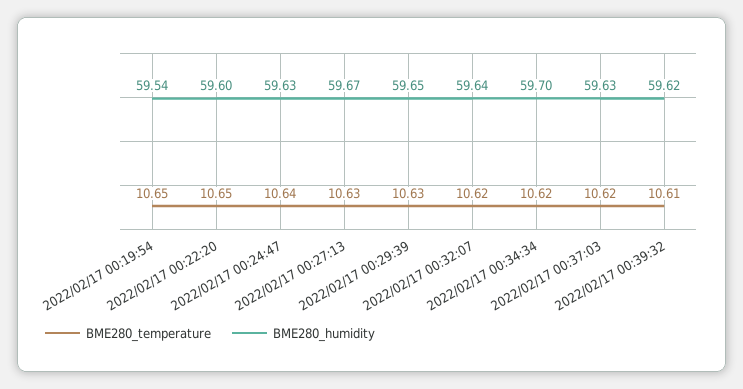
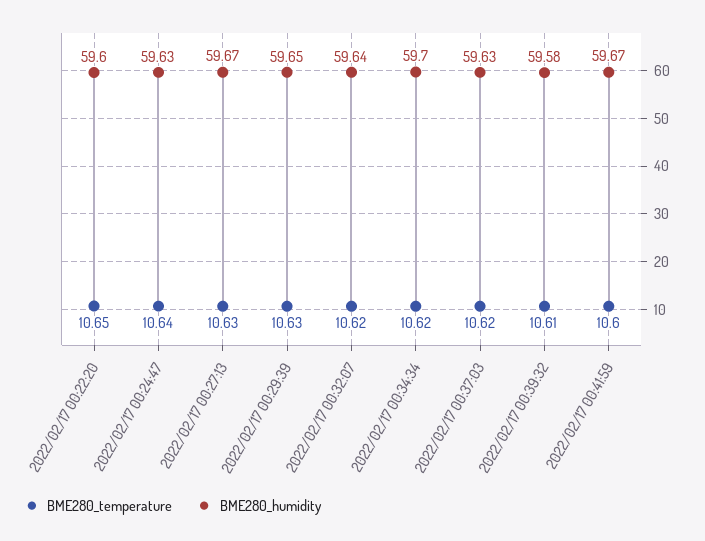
BME280_temperature, 2022/02/17 00:19:54: 10.65 -> none
BME280_humidity, 2022/02/17 00:19:54: 59.54 -> none
BME280_humidity, 2022/02/17 00:39:32: 59.62 -> 59.58
BME280_temperature, 2022/02/17 00:41:59: none -> 10.6
BME280_humidity, 2022/02/17 00:41:59: none -> 59.67

